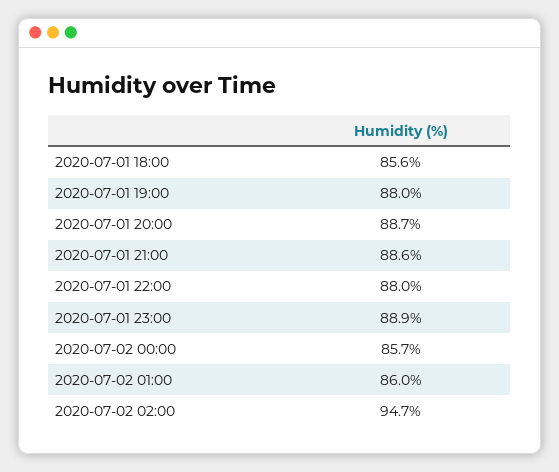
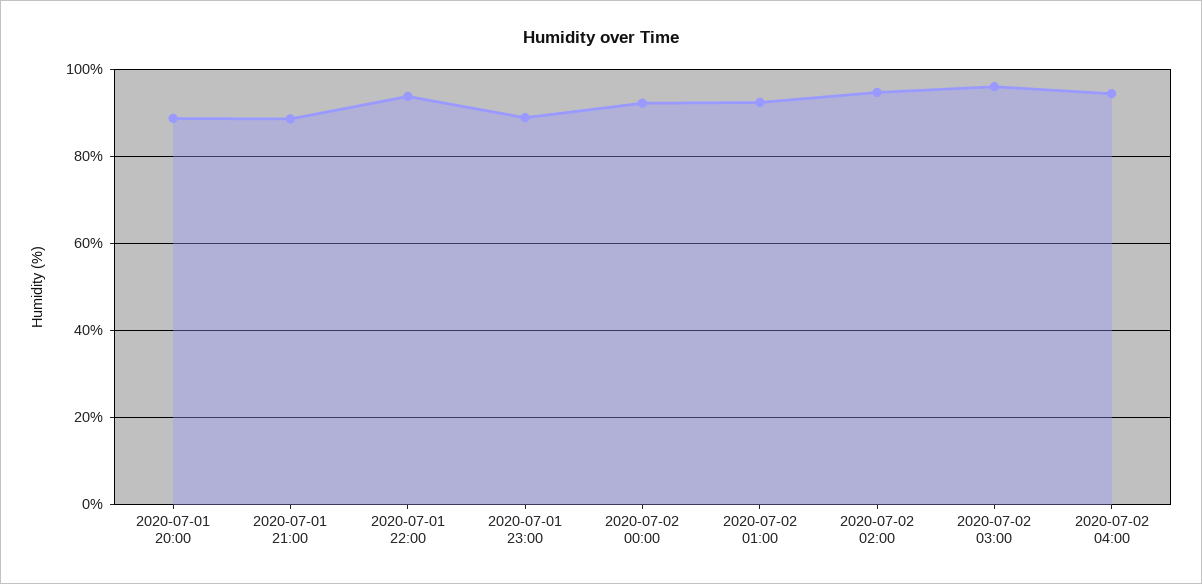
2020-07-01 18:00: 85.6 -> none
2020-07-01 19:00: 88 -> none
2020-07-01 22:00: 88 -> 94
2020-07-02 00:00: 85.7 -> 92
2020-07-02 01:00: 86 -> 92
2020-07-02 03:00: none -> 96
2020-07-02 04:00: none -> 94

